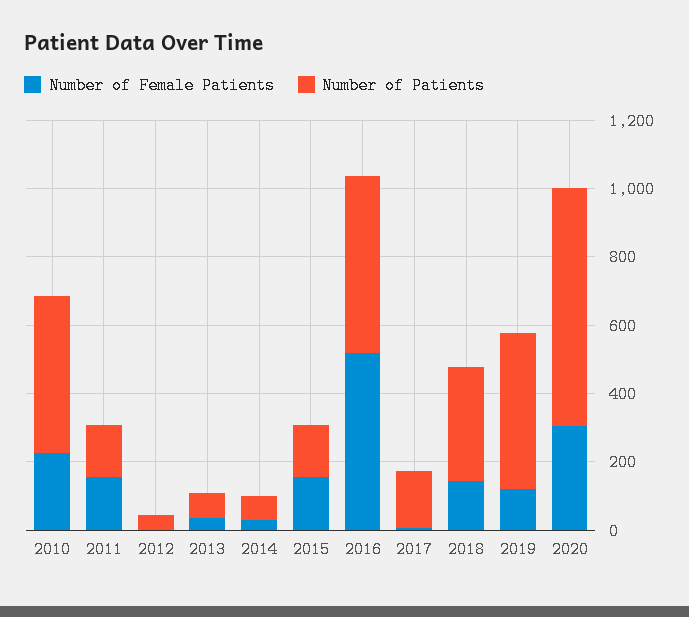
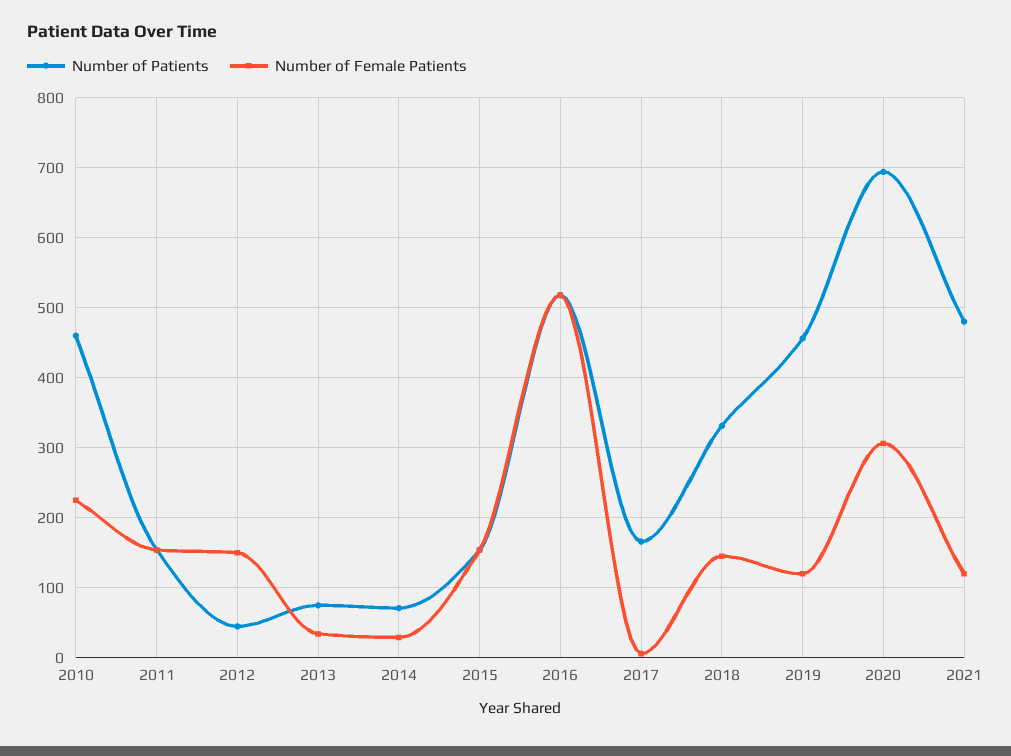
Number of Female Patients, 2012: 0 -> 150
Number of Patients, 2021: none -> 480
Number of Female Patients, 2021: none -> 120

